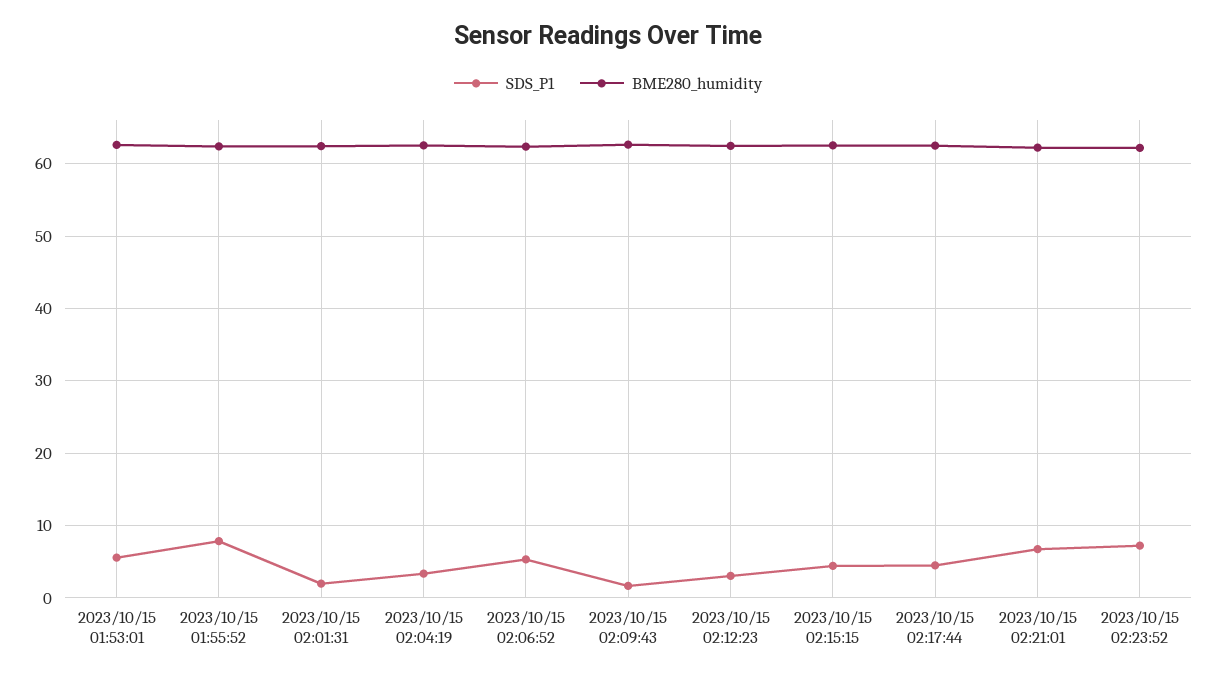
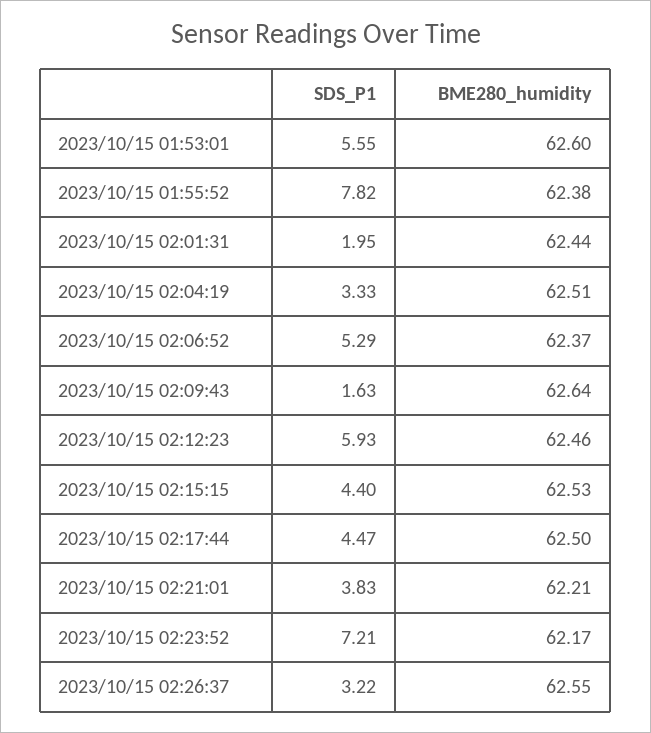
SDS_P1, 2023/10/15 02:12:23: 3 -> 5.93
SDS_P1, 2023/10/15 02:21:01: 7 -> 3.83
SDS_P1, 2023/10/15 02:26:37: none -> 3.22
BME280_humidity, 2023/10/15 02:26:37: none -> 62.55

